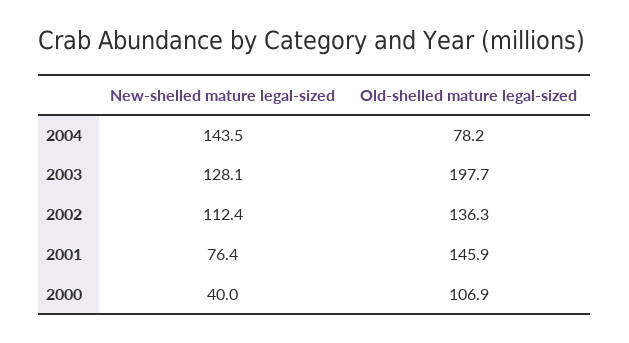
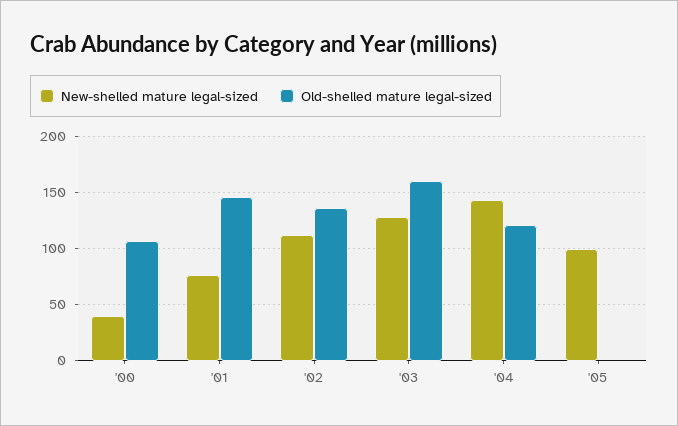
Old-shelled mature legal-sized, 2004: 78.2 -> 120
Old-shelled mature legal-sized, 2003: 197.7 -> 160
New-shelled mature legal-sized, '05: none -> 100
Old-shelled mature legal-sized, '05: none -> 0

